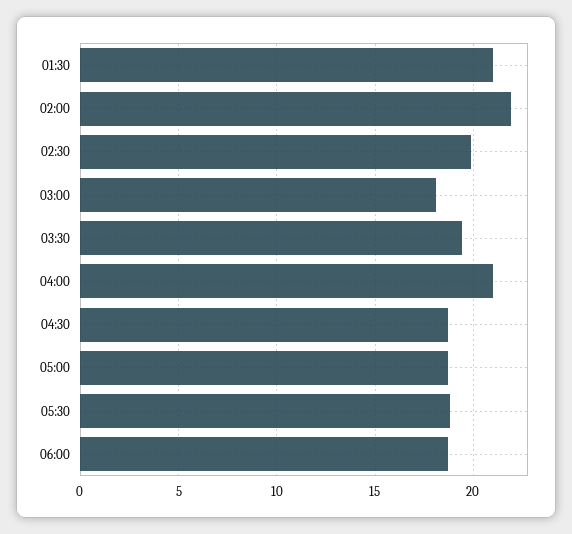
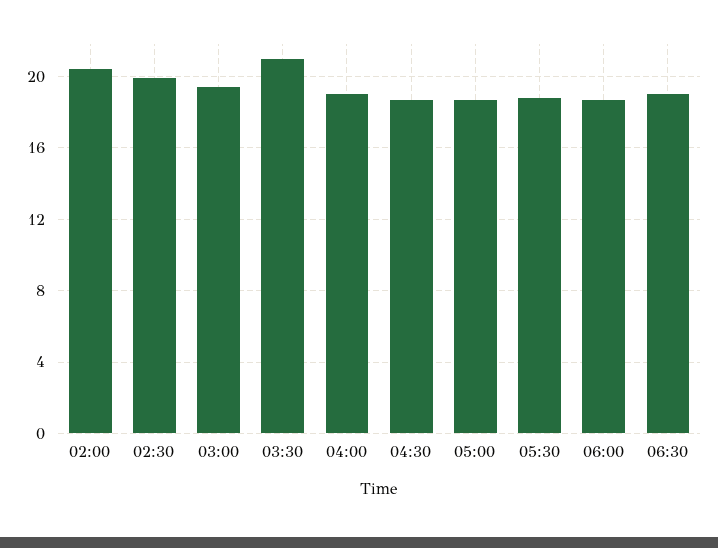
01:30: 21 -> none
02:00: 22 -> 20.5
03:00: 18 -> 19.5
03:30: 19.5 -> 21
04:00: 21 -> 19
06:30: none -> 19

